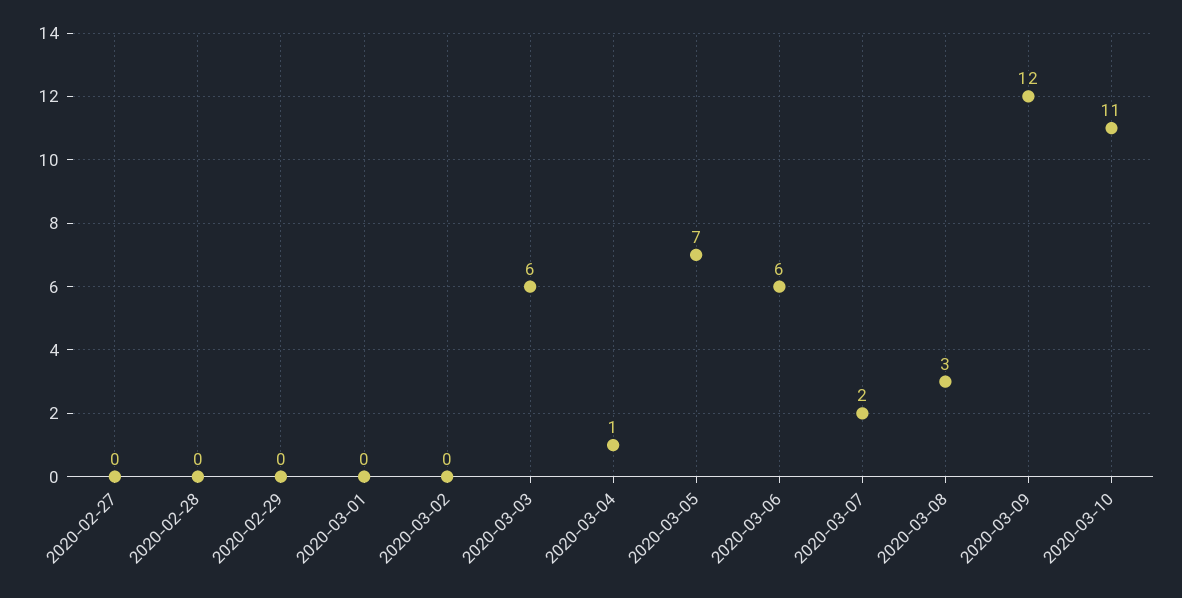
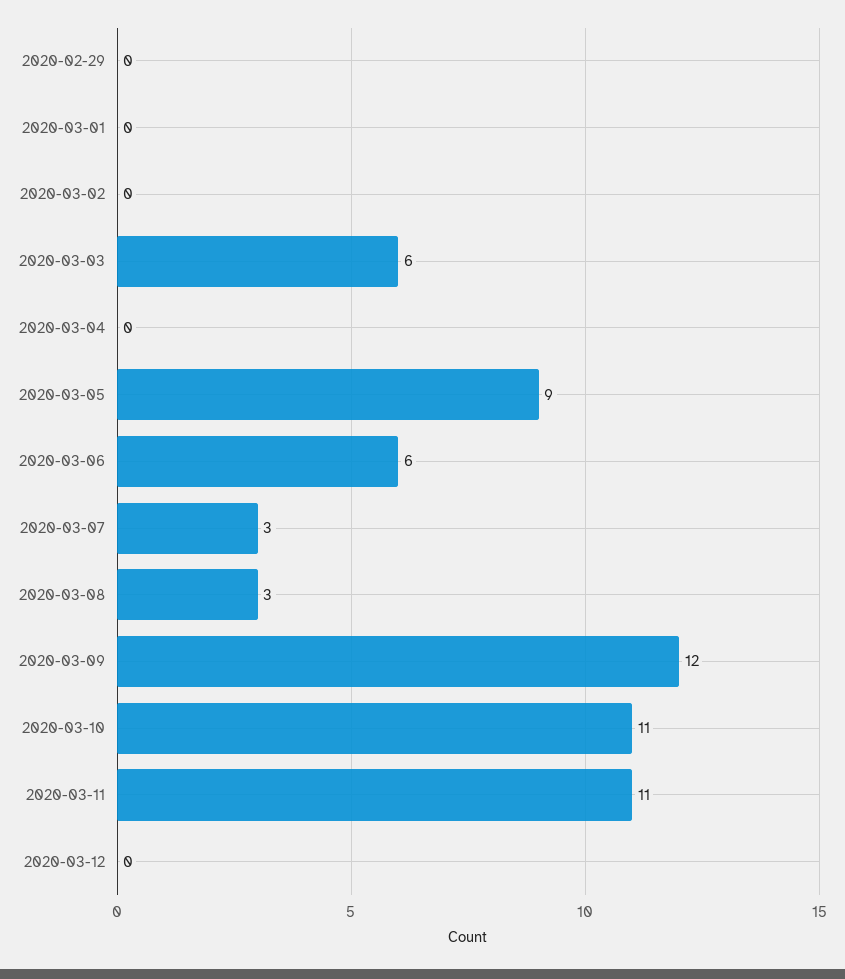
2020-02-27: 0 -> none
2020-02-28: 0 -> none
2020-03-04: 1 -> 0
2020-03-05: 7 -> 9
2020-03-07: 2 -> 3
2020-03-11: none -> 11
2020-03-12: none -> 0

